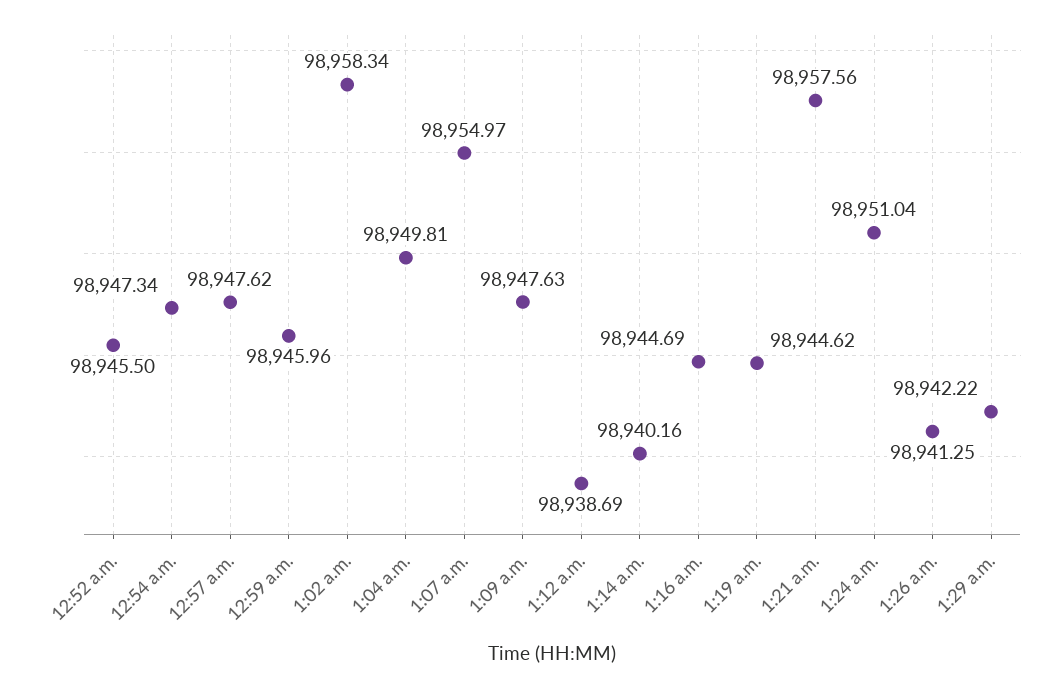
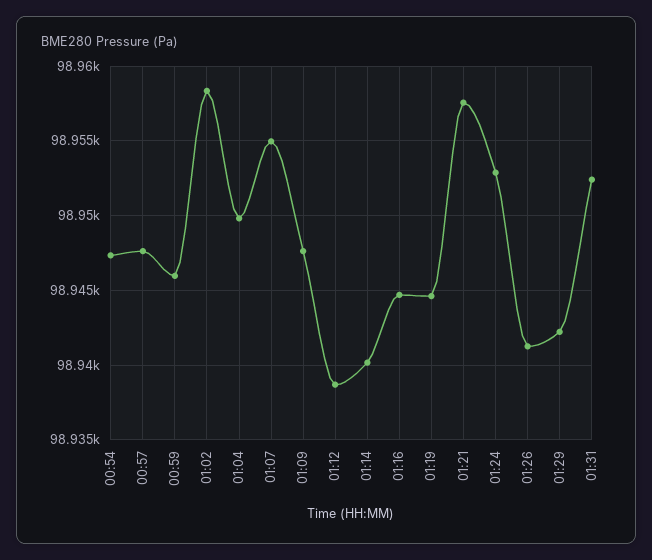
12:52 a.m.: 98945.5 -> none
1:24 a.m.: 98951.04 -> 98953
01:31: none -> 98952.5

